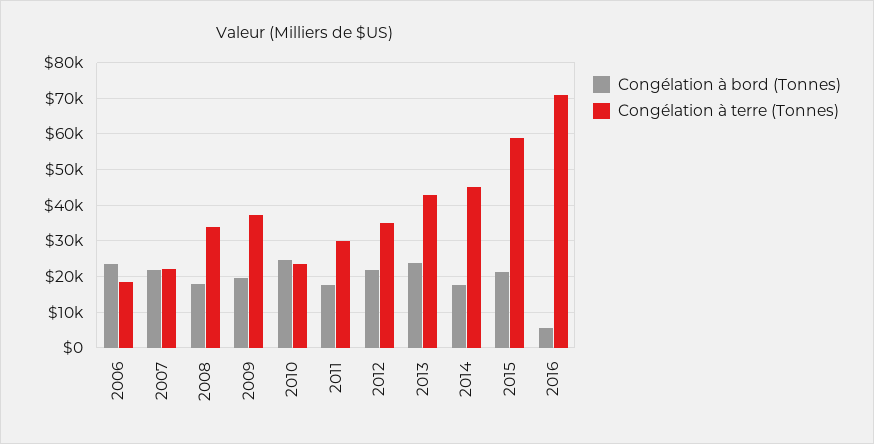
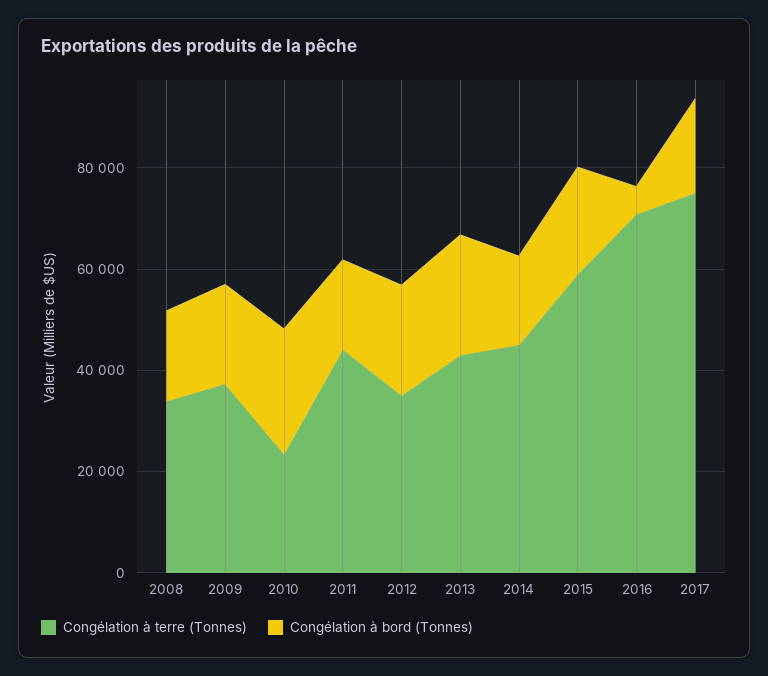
Congélation à bord (Tonnes), 2006: 24000 -> none
Congélation à terre (Tonnes), 2006: 18000 -> none
Congélation à bord (Tonnes), 2007: 22000 -> none
Congélation à terre (Tonnes), 2007: 22000 -> none
Congélation à terre (Tonnes), 2011: 30000 -> 45000
Congélation à terre (Tonnes), 2017: none -> 75000
Congélation à bord (Tonnes), 2017: none -> 20000

